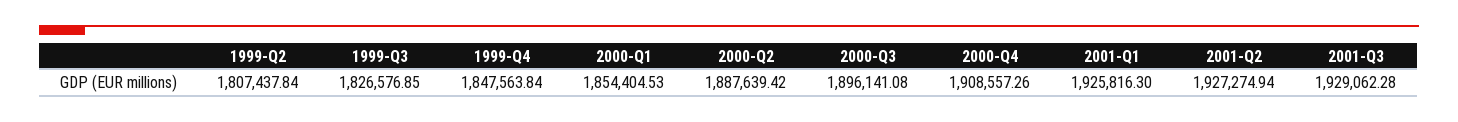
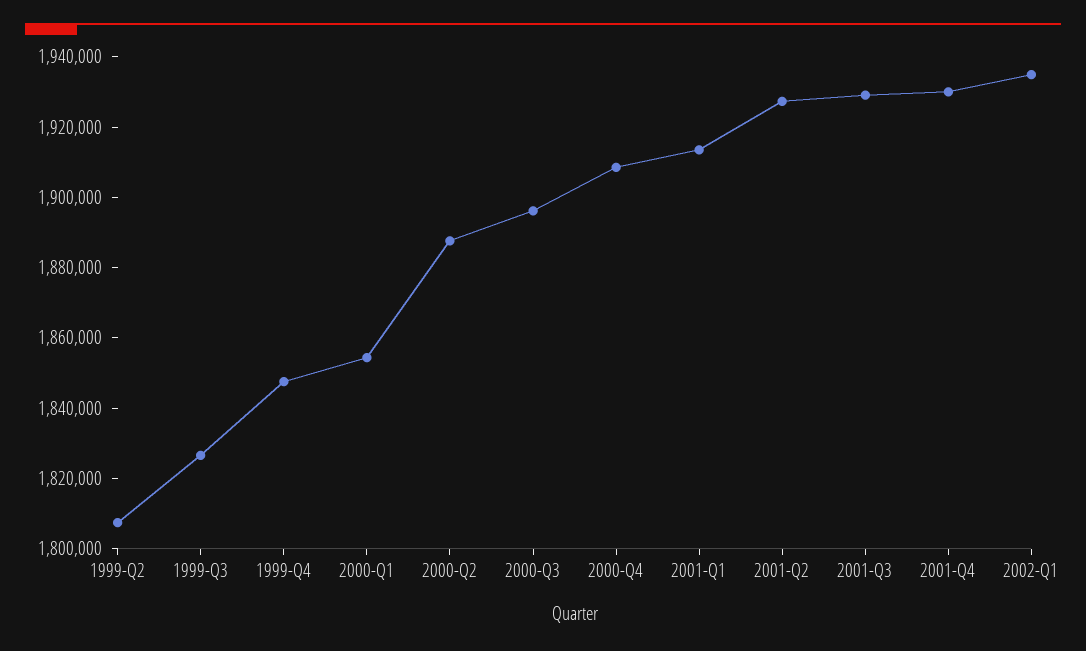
2001-Q1: 1925816.3 -> 1915000
2001-Q4: none -> 1930000
2002-Q1: none -> 1935000

